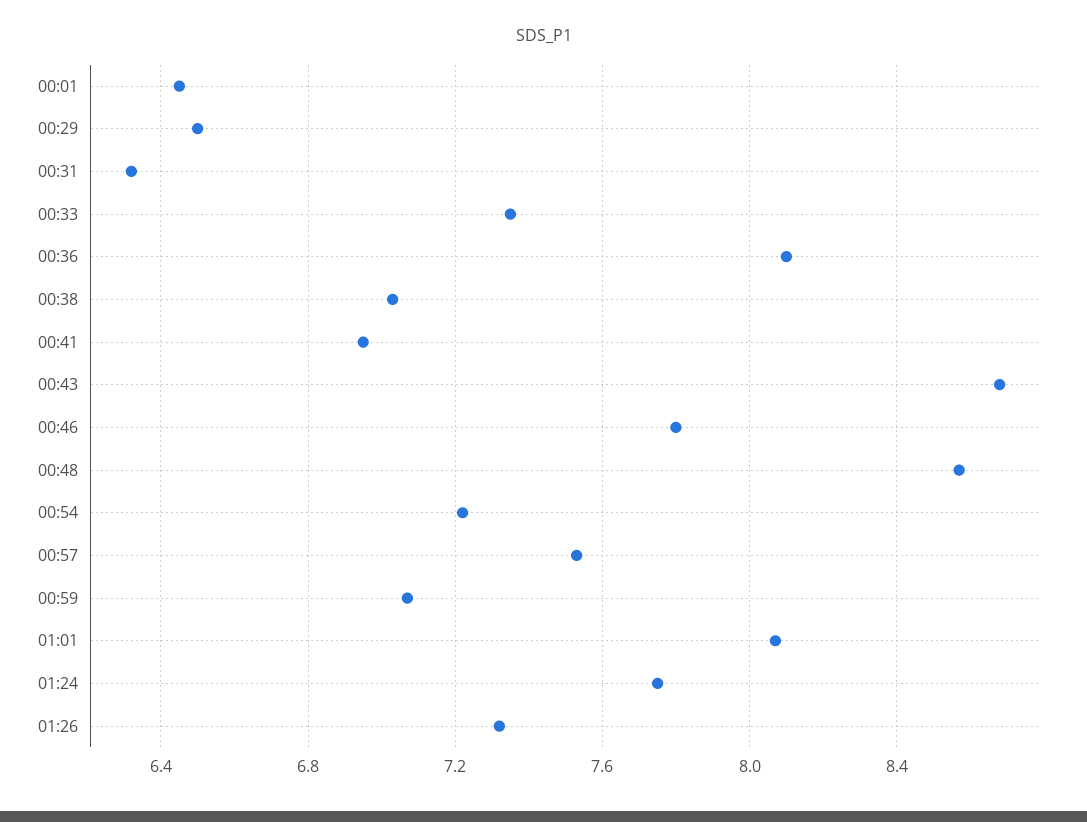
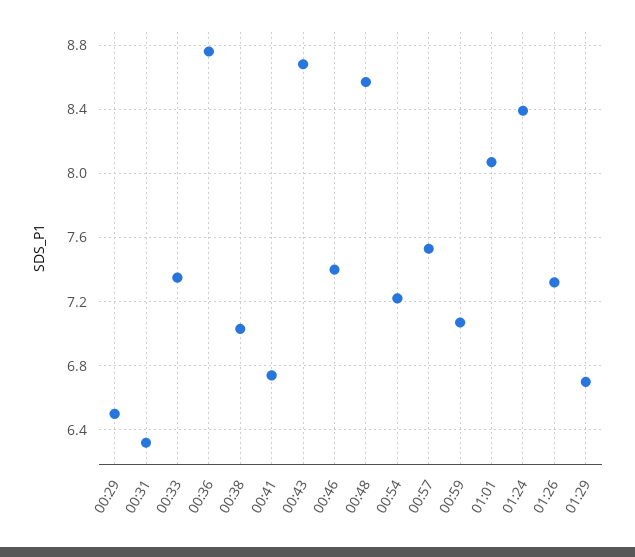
00:01: 6.45 -> none
00:36: 8.1 -> 8.75
00:41: 6.95 -> 6.75
00:46: 7.8 -> 7.4
01:24: 7.75 -> 8.4
01:29: none -> 6.7

